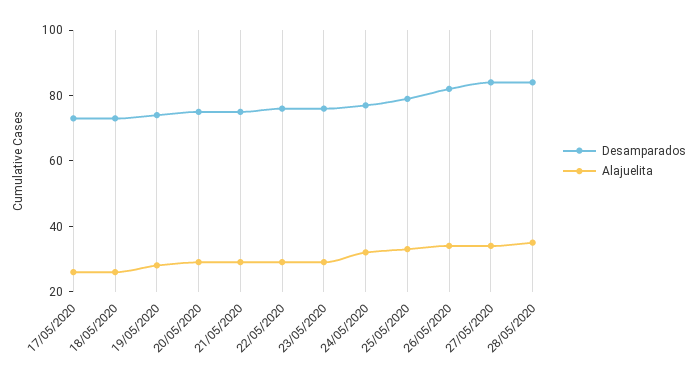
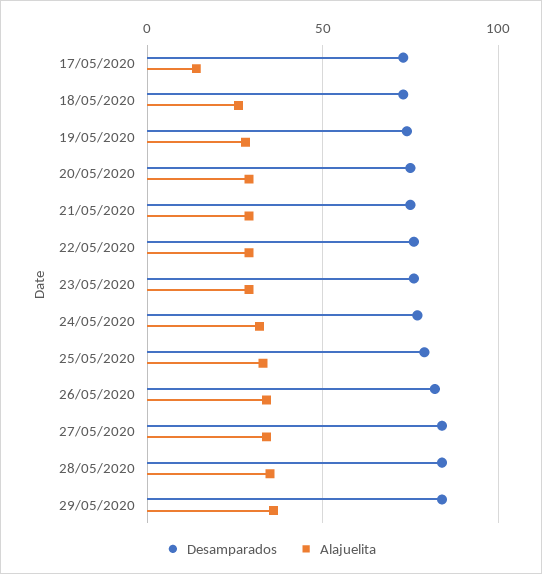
Alajuelita, 17/05/2020: 25 -> 15
Desamparados, 29/05/2020: none -> 85
Alajuelita, 29/05/2020: none -> 35

